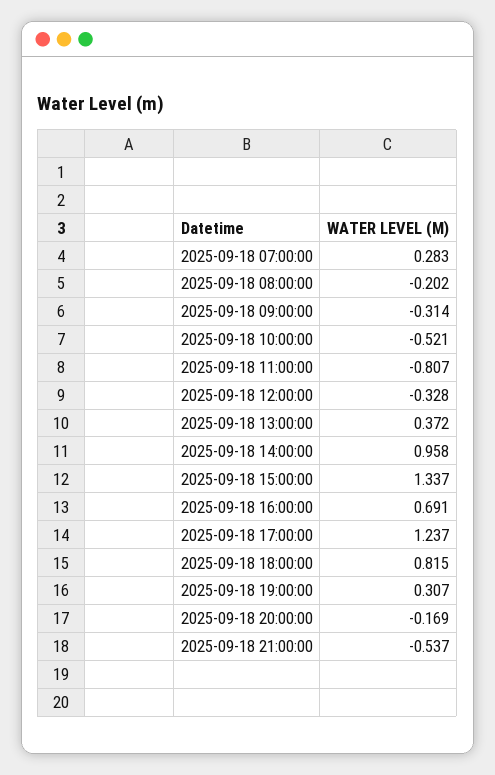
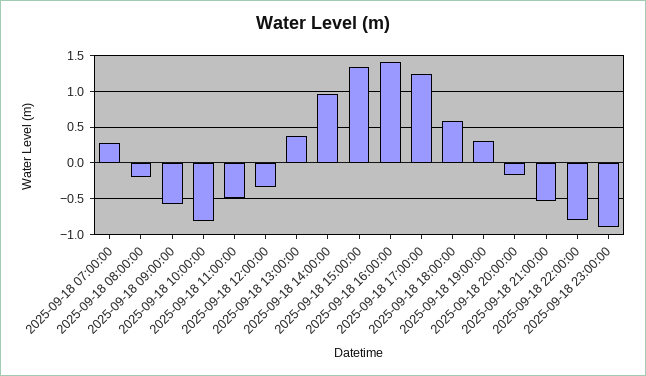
2025-09-18 09:00:00: -0.314 -> -0.6
2025-09-18 10:00:00: -0.521 -> -0.8
2025-09-18 11:00:00: -0.807 -> -0.5
2025-09-18 16:00:00: 0.691 -> 1.4
2025-09-18 18:00:00: 0.815 -> 0.6
2025-09-18 22:00:00: none -> -0.8
2025-09-18 23:00:00: none -> -0.9

